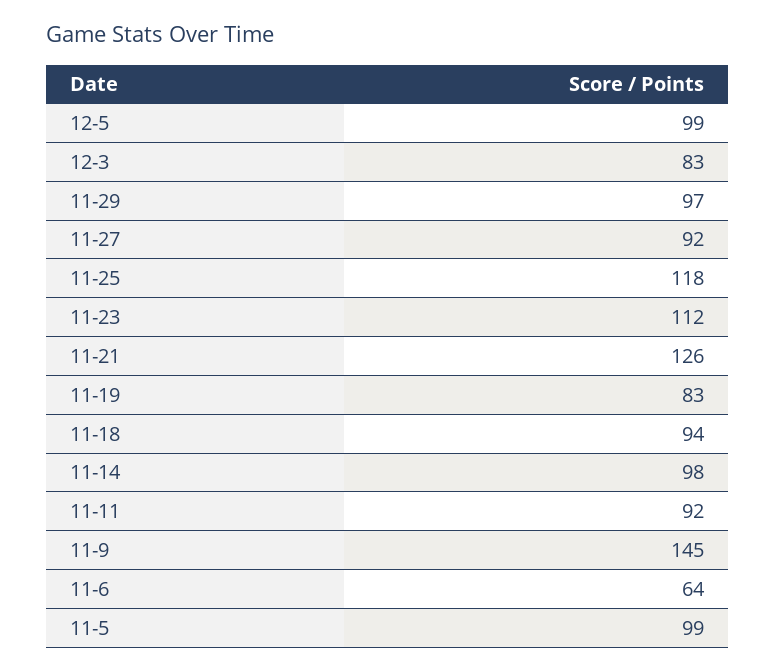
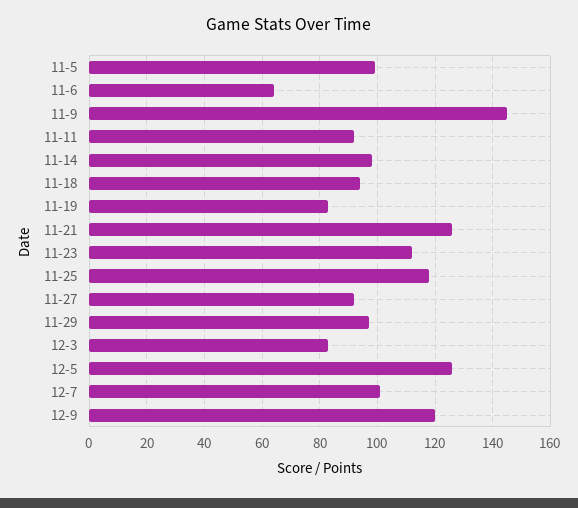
12-5: 99 -> 125
12-7: none -> 100
12-9: none -> 120

